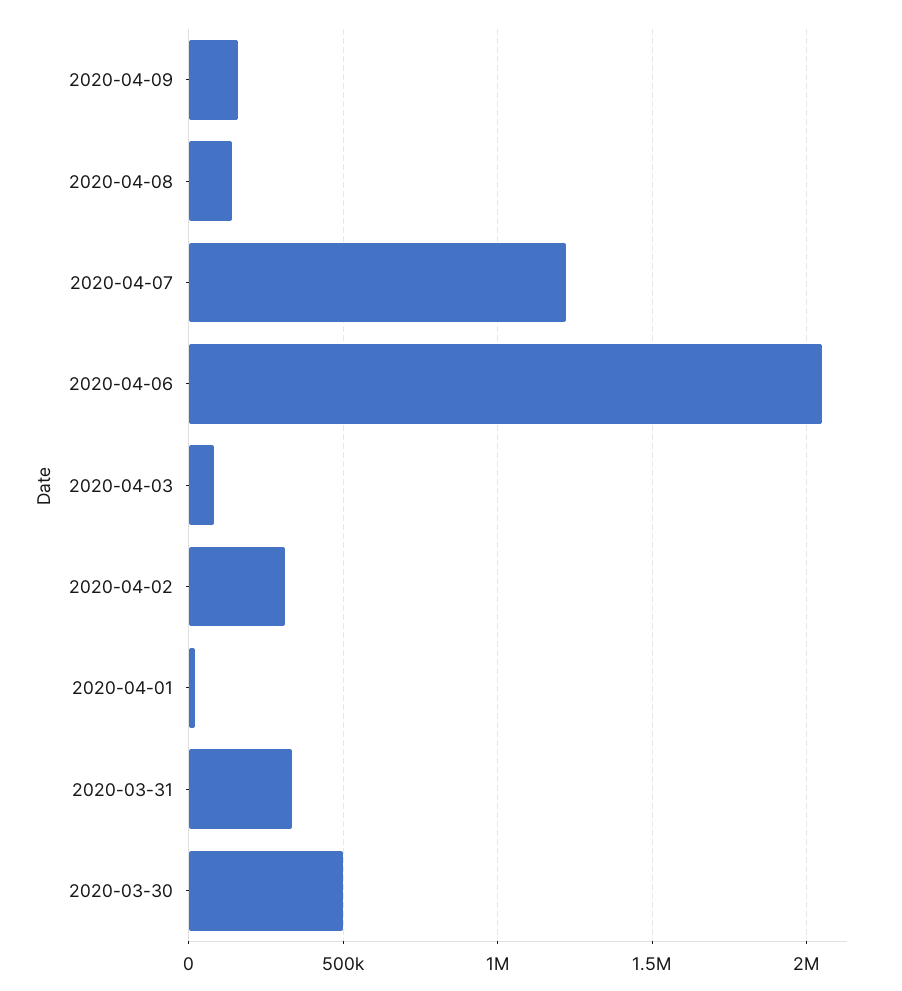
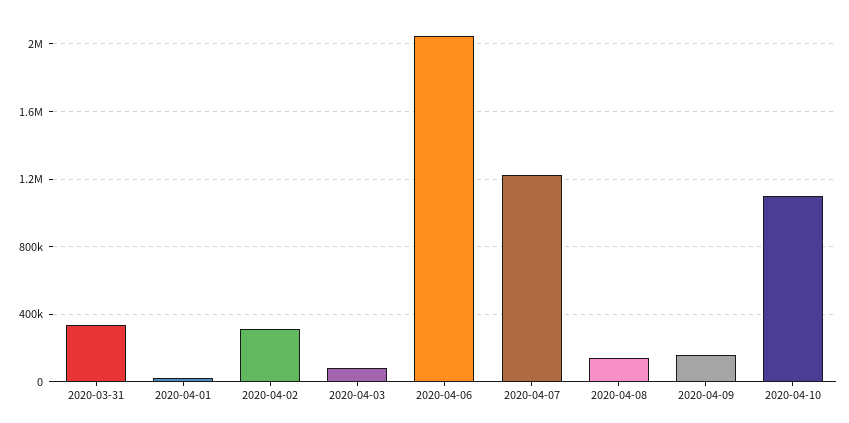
2020-03-30: 500000 -> none
2020-04-10: none -> 1100000

